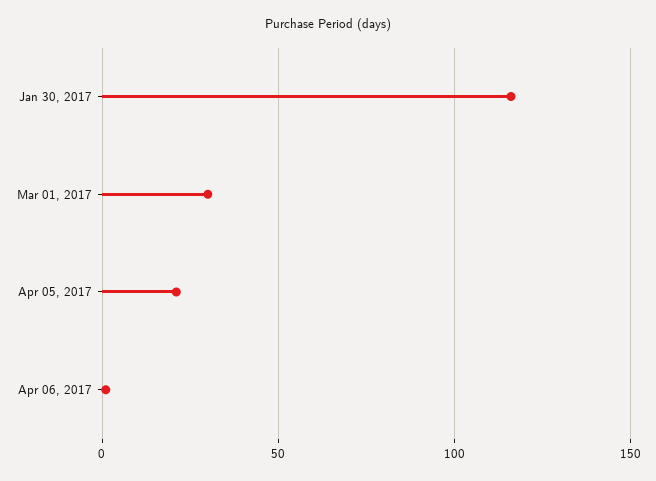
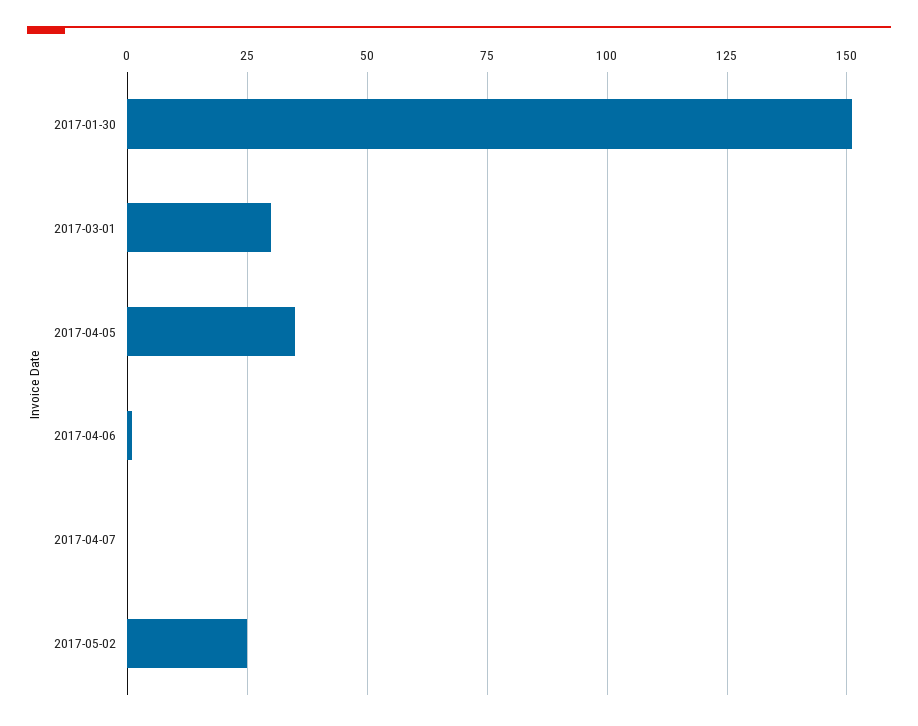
Jan 30, 2017: 115 -> 150
Apr 05, 2017: 20 -> 35
2017-04-07: none -> 0
2017-05-02: none -> 25

